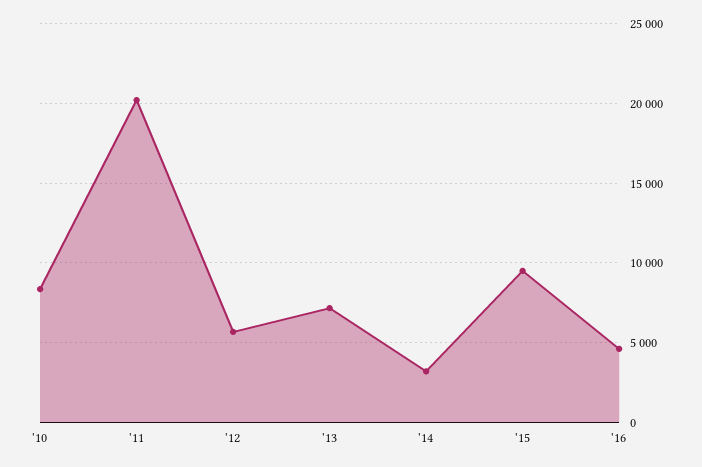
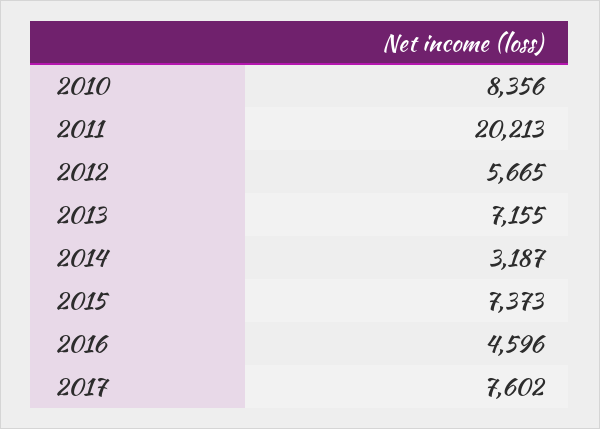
'15: 9500 -> 7373
2017: none -> 7602

